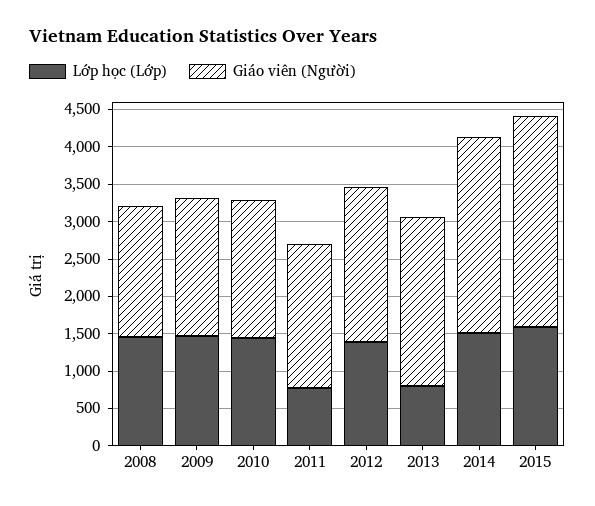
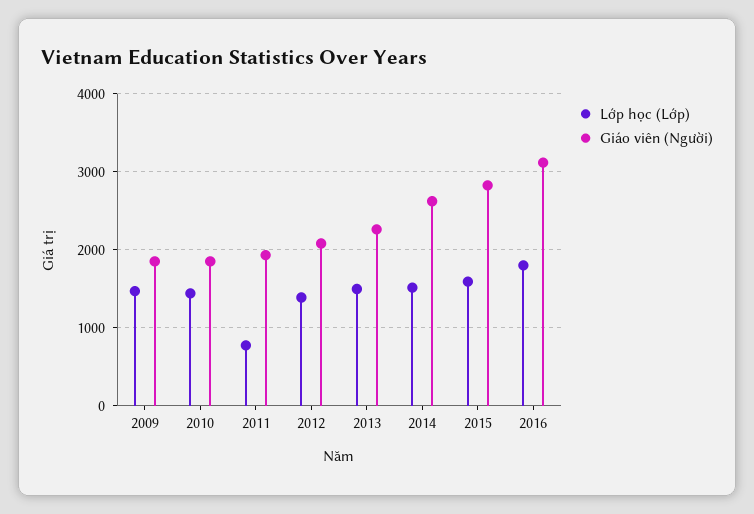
Lớp học (Lớp), 2008: 1500 -> none
Giáo viên (Người), 2008: 1750 -> none
Lớp học (Lớp), 2013: 750 -> 1500
Lớp học (Lớp), 2016: none -> 1800
Giáo viên (Người), 2016: none -> 3100

